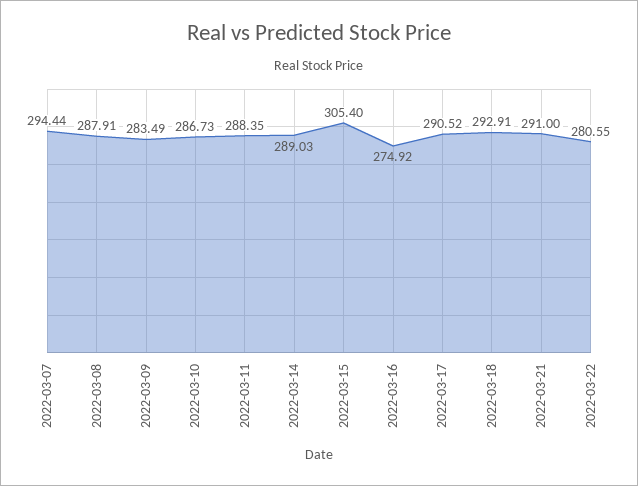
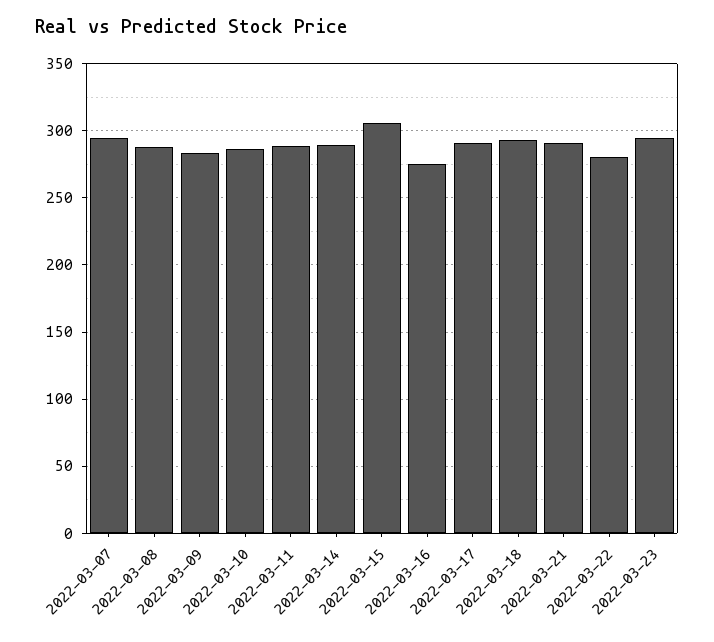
2022-03-23: none -> 295

